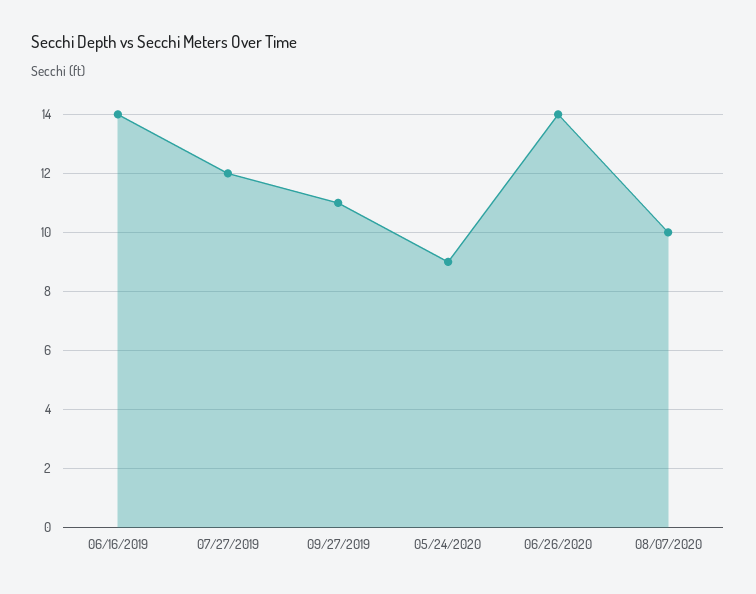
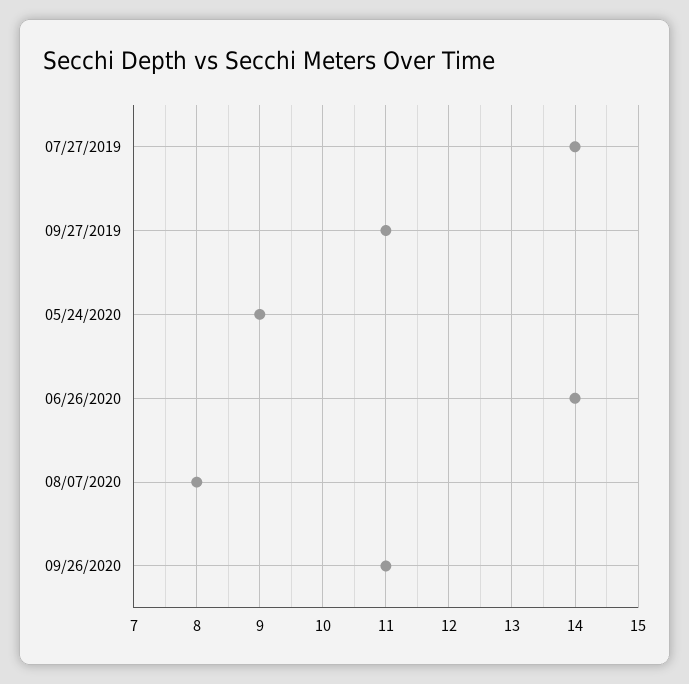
06/16/2019: 14 -> none
07/27/2019: 12 -> 14
08/07/2020: 10 -> 8
09/26/2020: none -> 11

